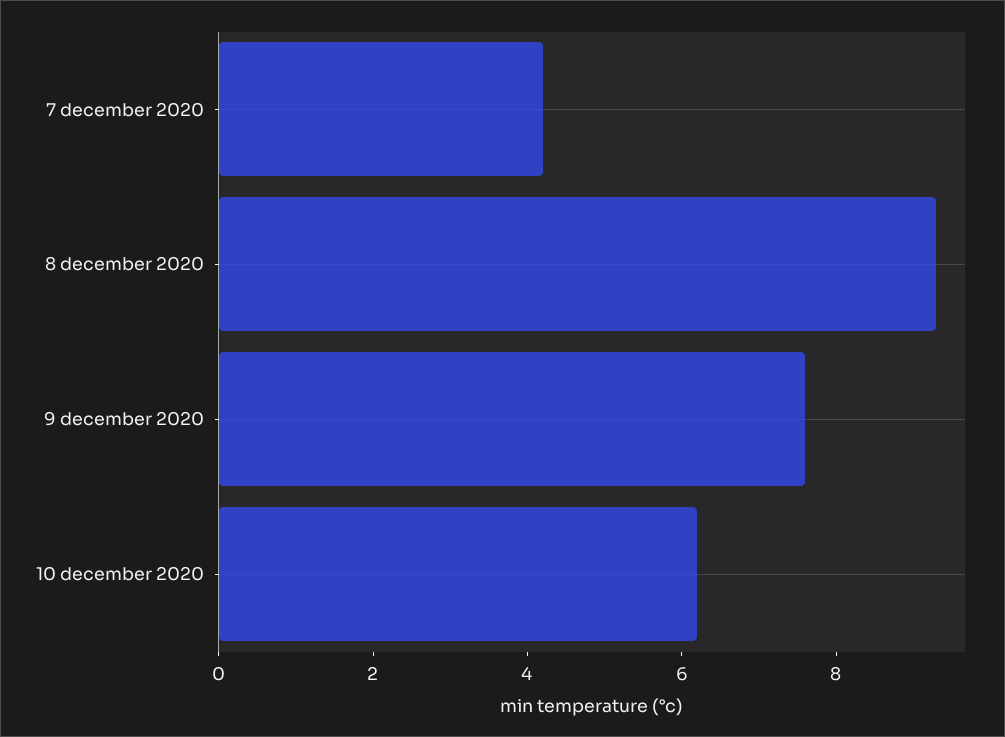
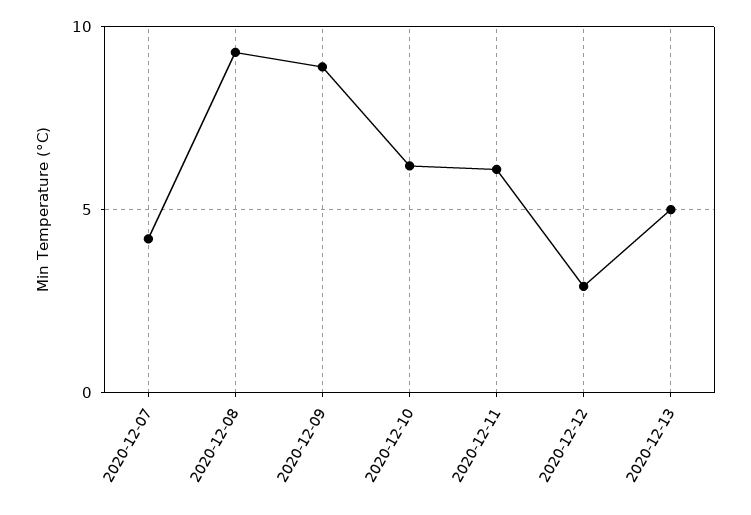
9 december 2020: 7.5 -> 9
2020-12-11: none -> 6
2020-12-12: none -> 3
2020-12-13: none -> 5

